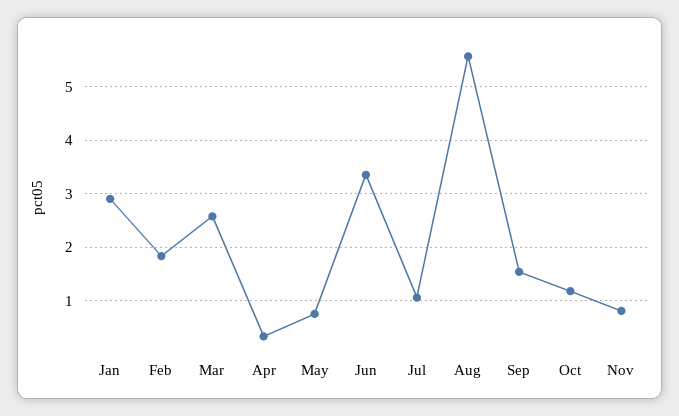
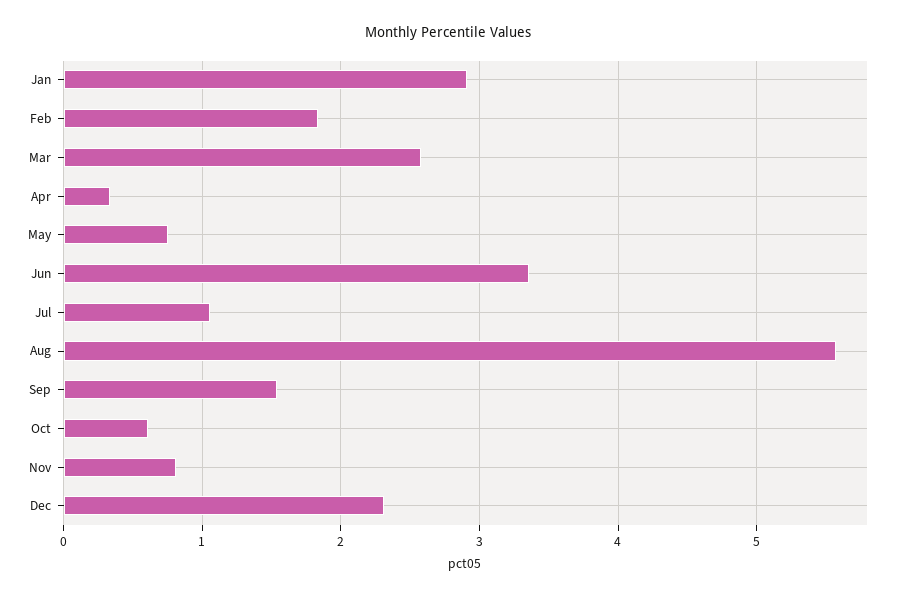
Oct: 1.2 -> 0.6
Dec: none -> 2.3

